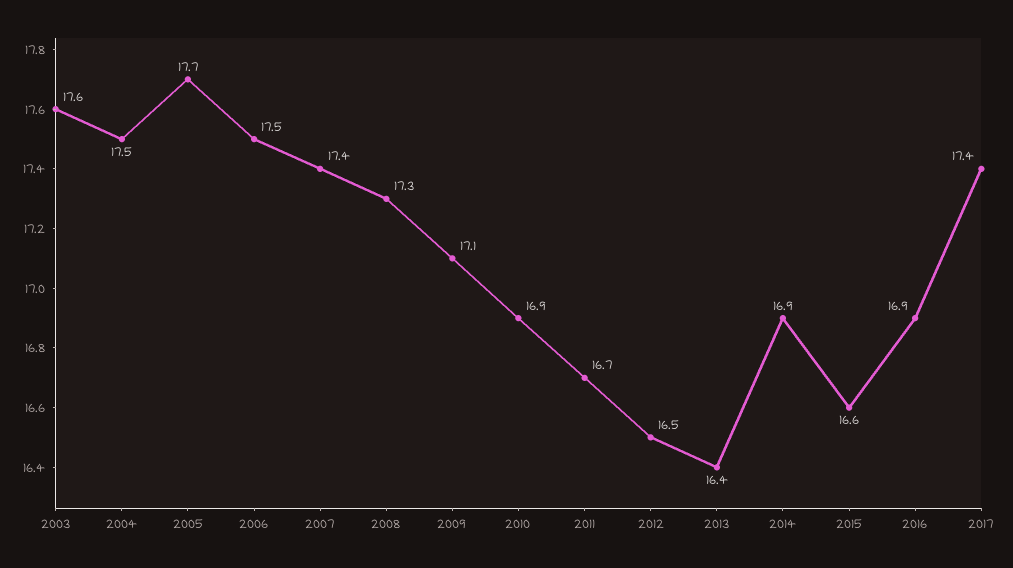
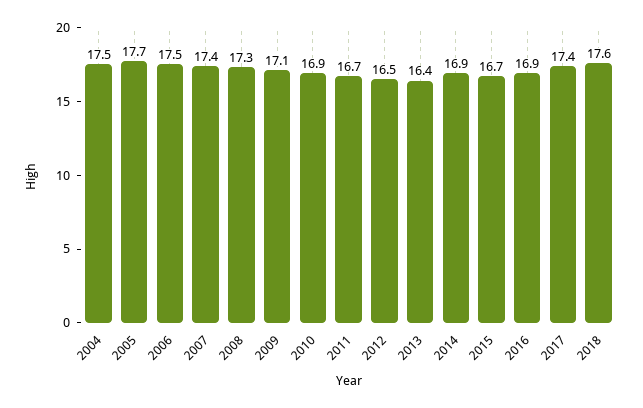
2003: 17.6 -> none
2015: 16.6 -> 16.7
2018: none -> 17.6

